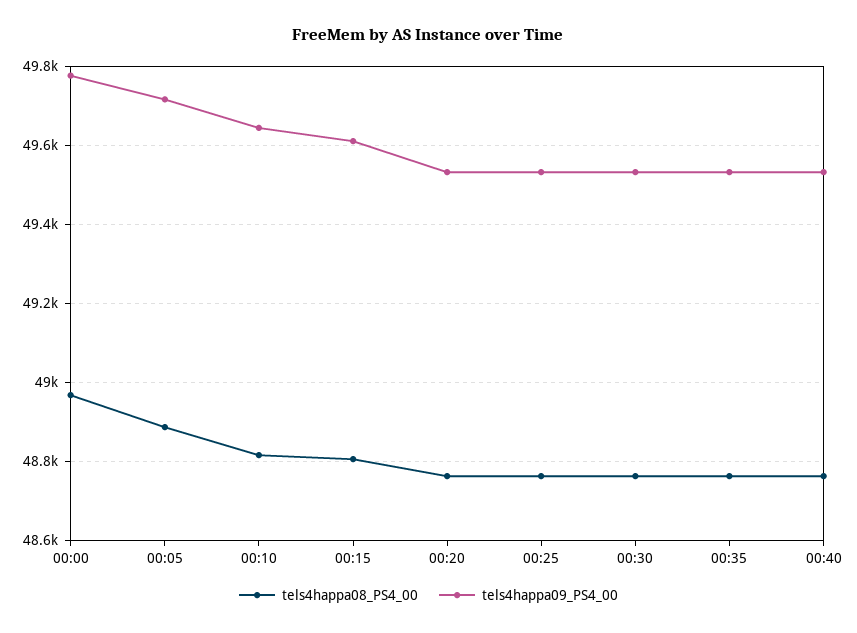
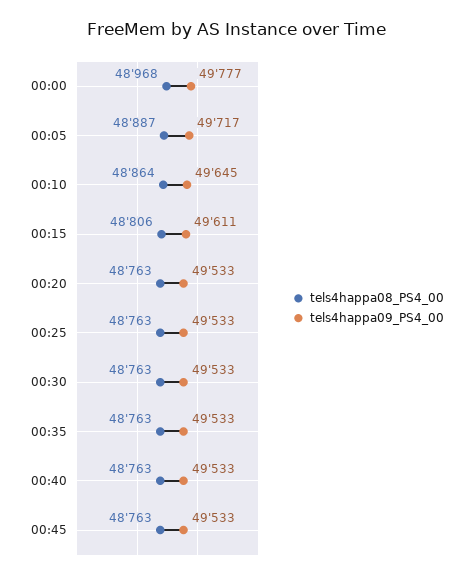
tels4happa08_PS4_00, 00:10: 48820 -> 48864
tels4happa08_PS4_00, 00:45: none -> 48763
tels4happa09_PS4_00, 00:45: none -> 49533

